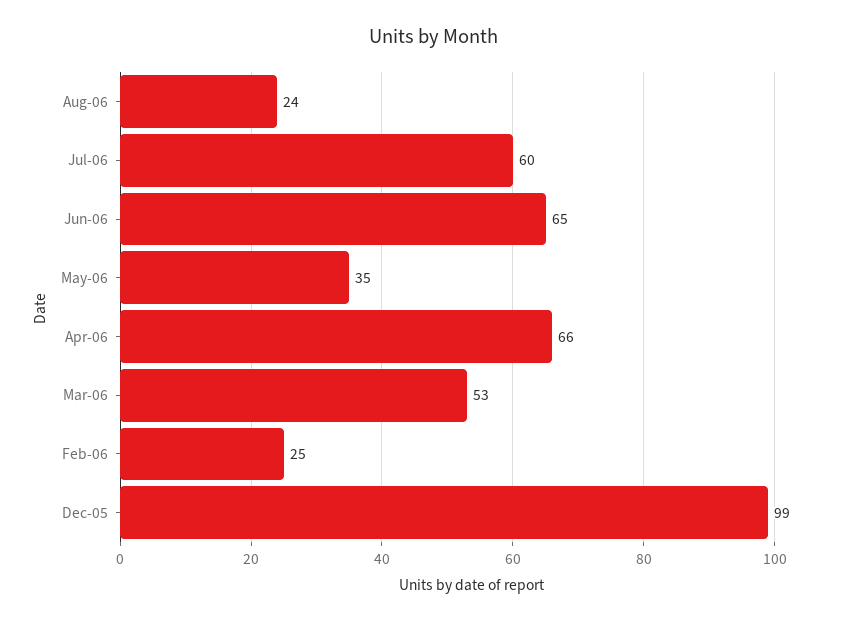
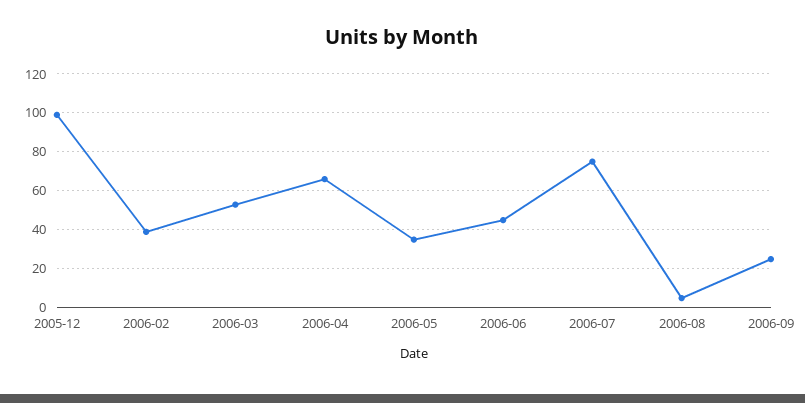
Aug-06: 24 -> 5
Jul-06: 60 -> 75
Jun-06: 65 -> 45
Feb-06: 25 -> 40
2006-09: none -> 25

